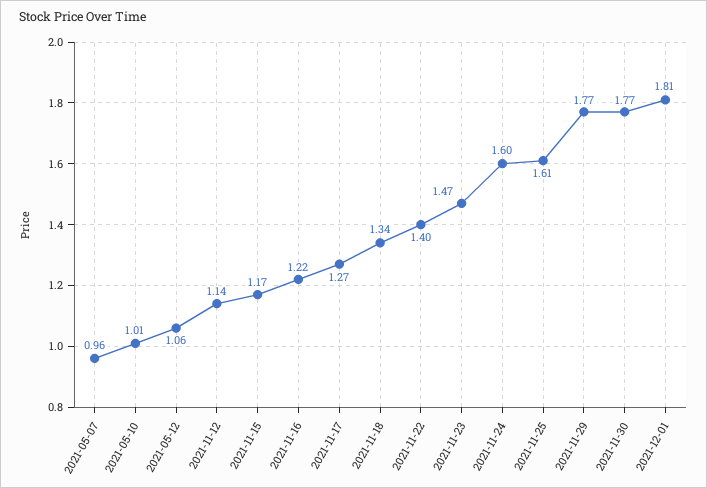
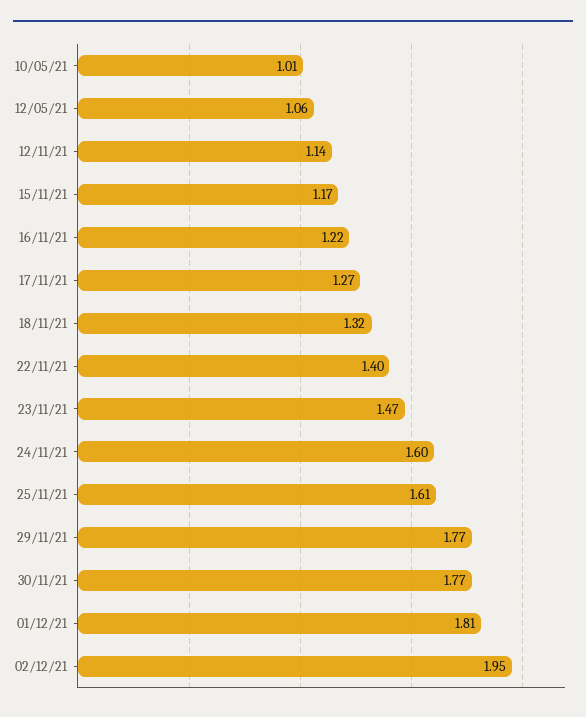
2021-05-07: 0.96 -> none
2021-11-18: 1.34 -> 1.32
02/12/21: none -> 1.95

